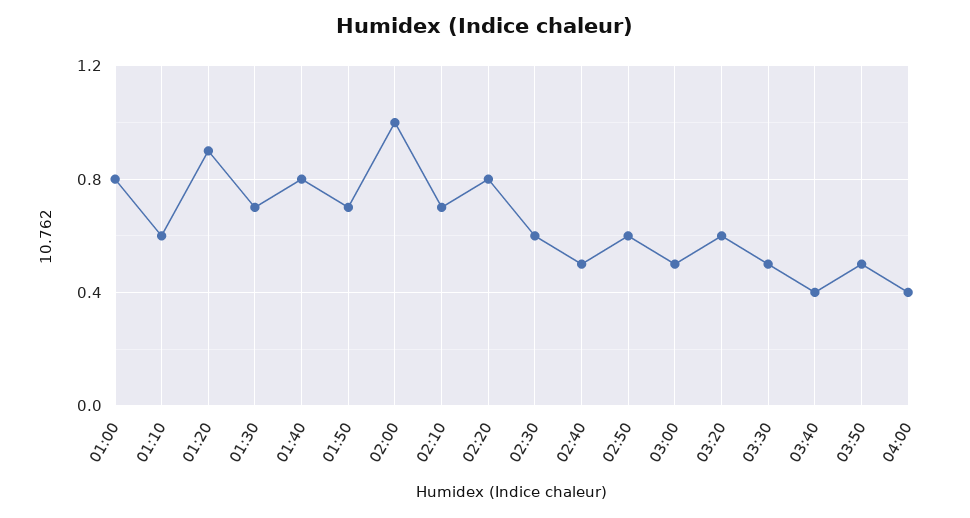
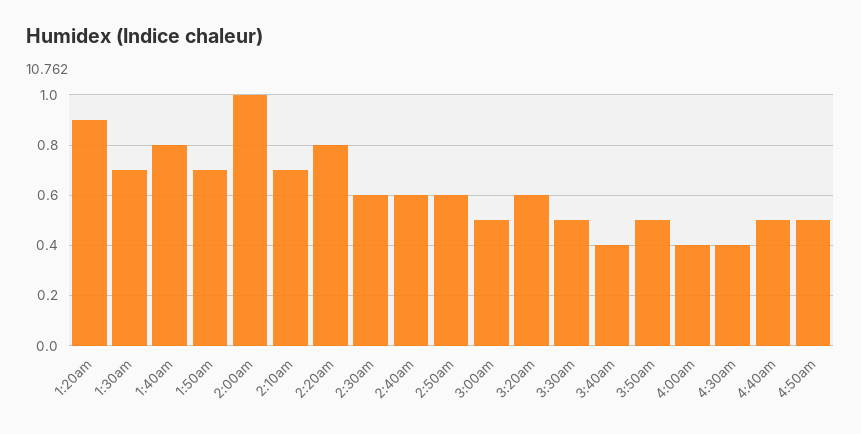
01:00: 0.8 -> none
01:10: 0.6 -> none
02:40: 0.5 -> 0.6
4:30am: none -> 0.4
4:40am: none -> 0.5
4:50am: none -> 0.5

